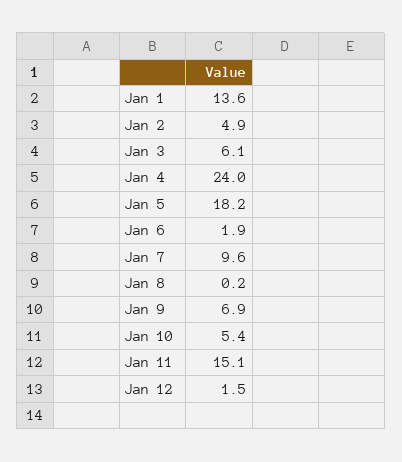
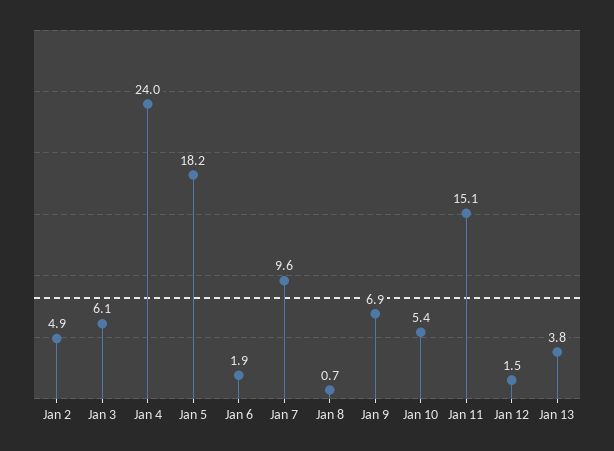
Jan 1: 13.6 -> none
Jan 8: 0.2 -> 0.7
Jan 13: none -> 3.8

